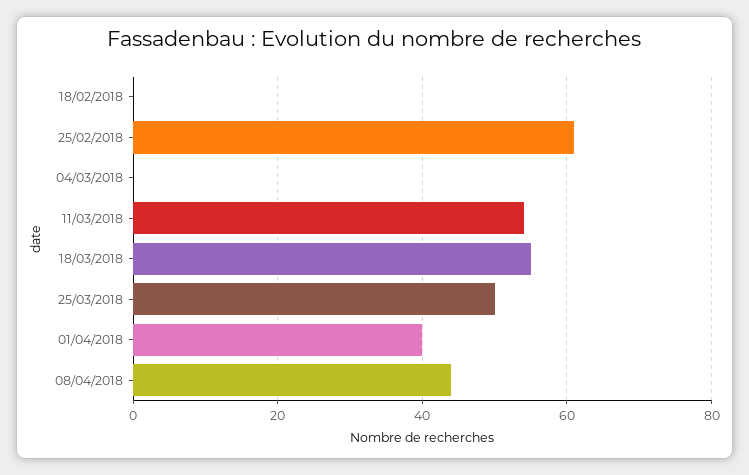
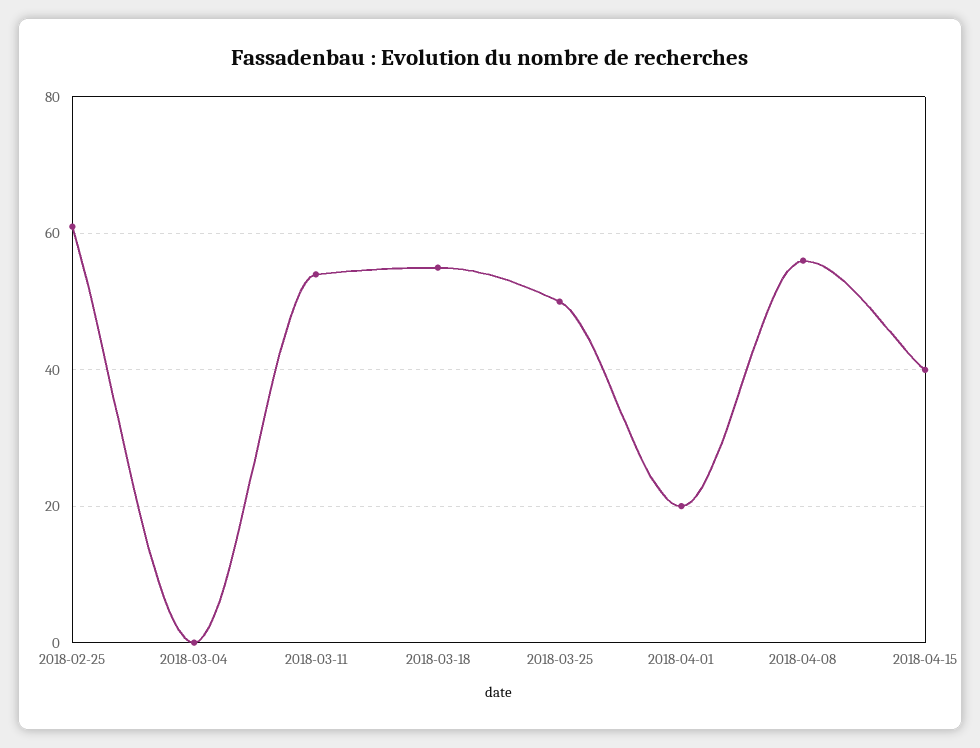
18/02/2018: 0 -> none
01/04/2018: 40 -> 20
08/04/2018: 45 -> 55
2018-04-15: none -> 40

